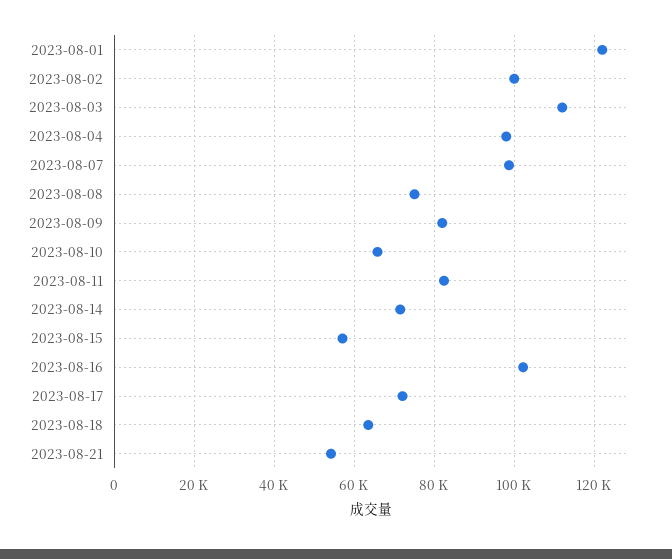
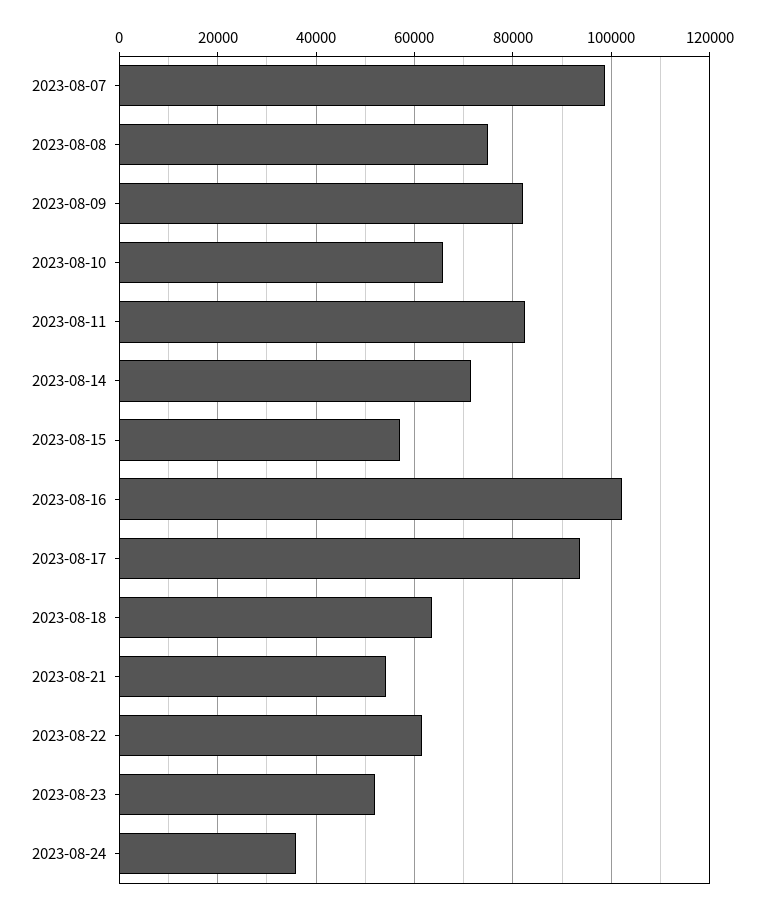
2023-08-01: 122000 -> none
2023-08-02: 100000 -> none
2023-08-03: 112000 -> none
2023-08-04: 98000 -> none
2023-08-17: 72000 -> 94000
2023-08-22: none -> 62000
2023-08-23: none -> 52000
2023-08-24: none -> 36000

